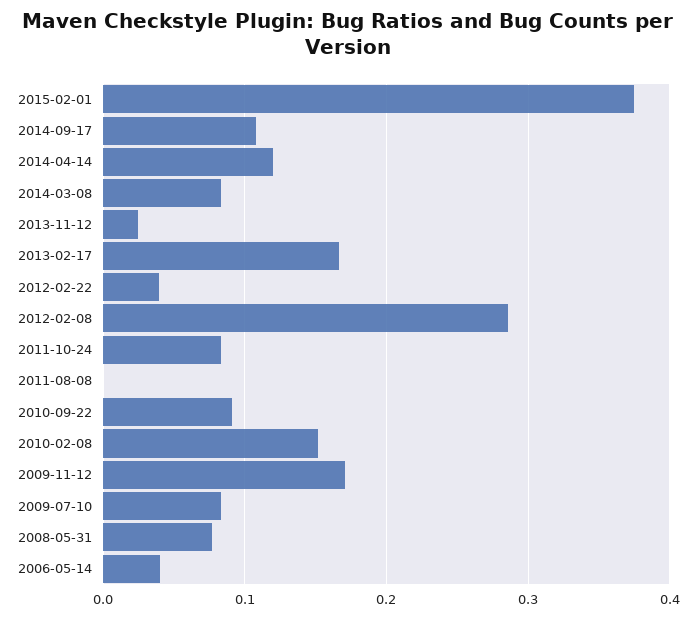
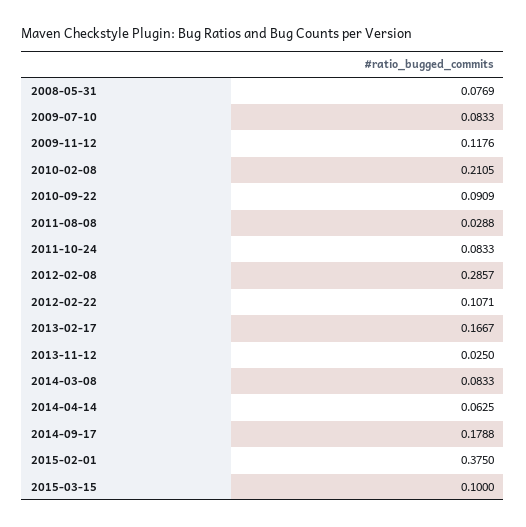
2014-09-17: 0.11 -> 0.1788
2014-04-14: 0.12 -> 0.0625
2012-02-22: 0.04 -> 0.1071
2011-08-08: 0 -> 0.0288
2010-02-08: 0.15 -> 0.2105
2009-11-12: 0.17 -> 0.1176
2006-05-14: 0.04 -> none
2015-03-15: none -> 0.1

